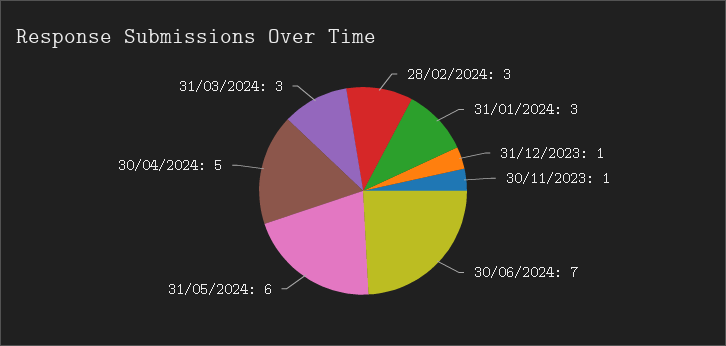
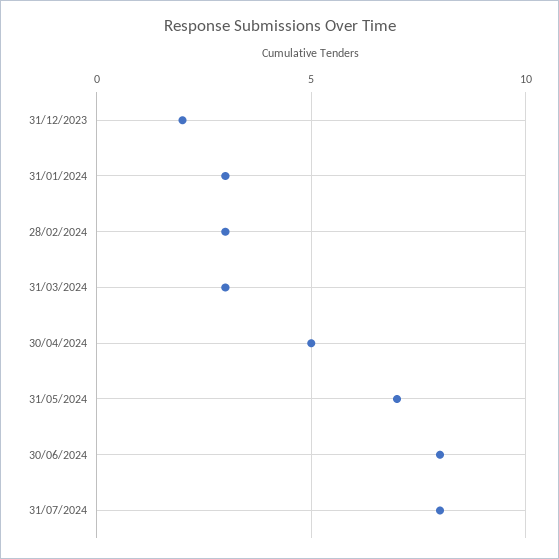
31/12/2023: 1 -> 2
30/11/2023: 1 -> none
30/06/2024: 7 -> 8
31/05/2024: 6 -> 7
31/07/2024: none -> 8

